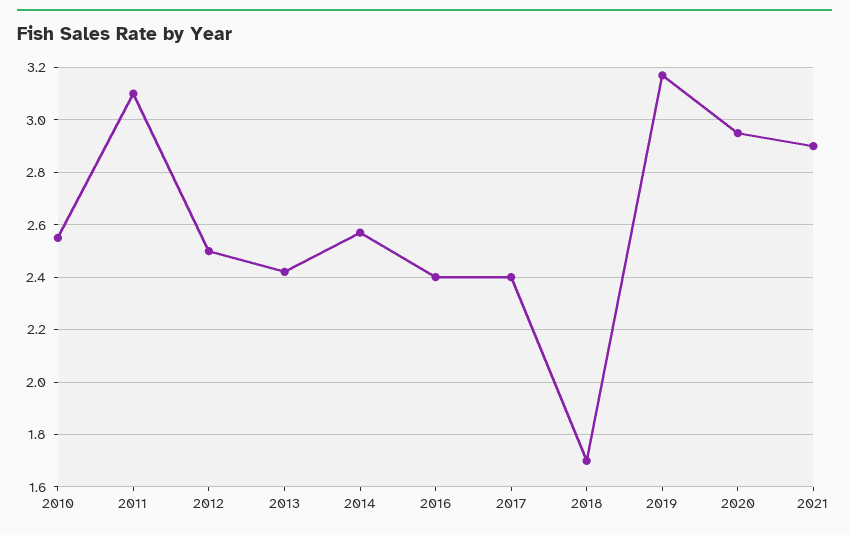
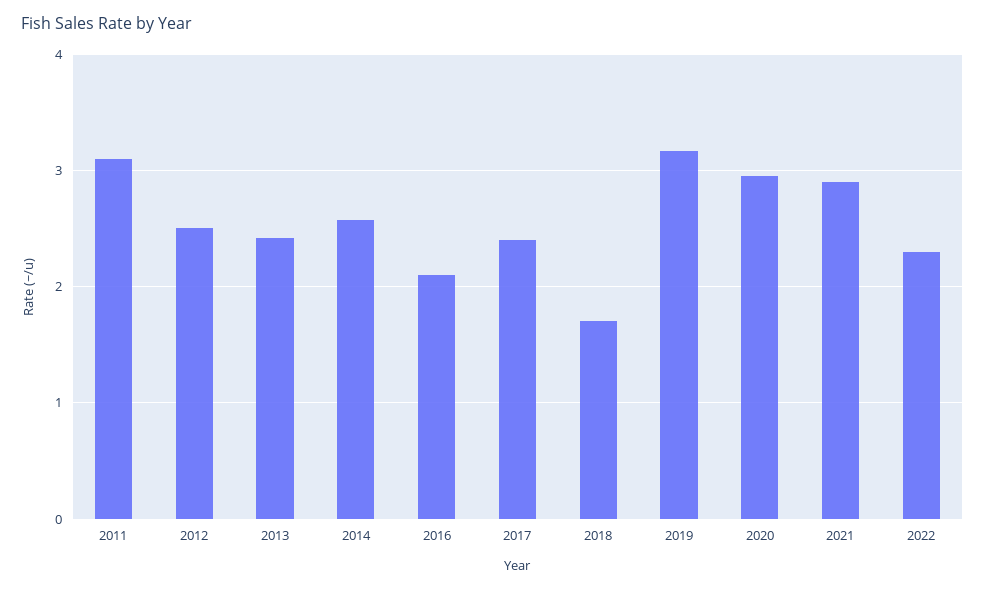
2010: 2.55 -> none
2016: 2.4 -> 2.1
2022: none -> 2.3

